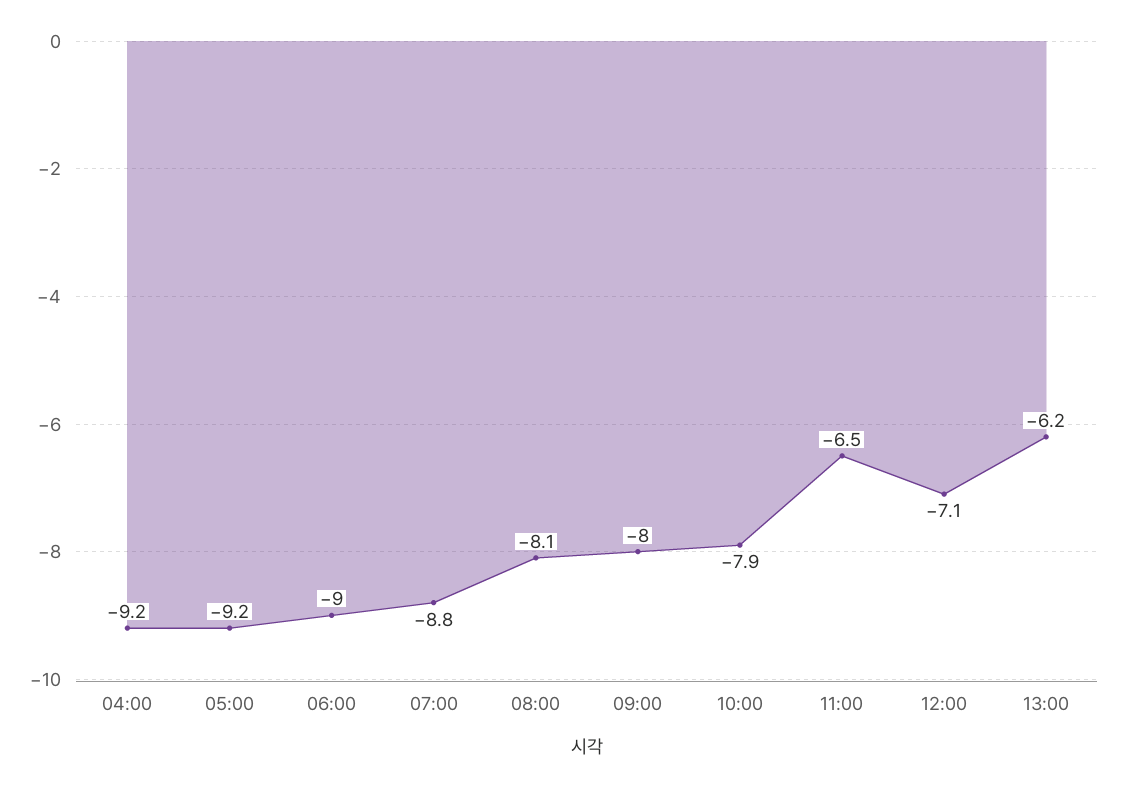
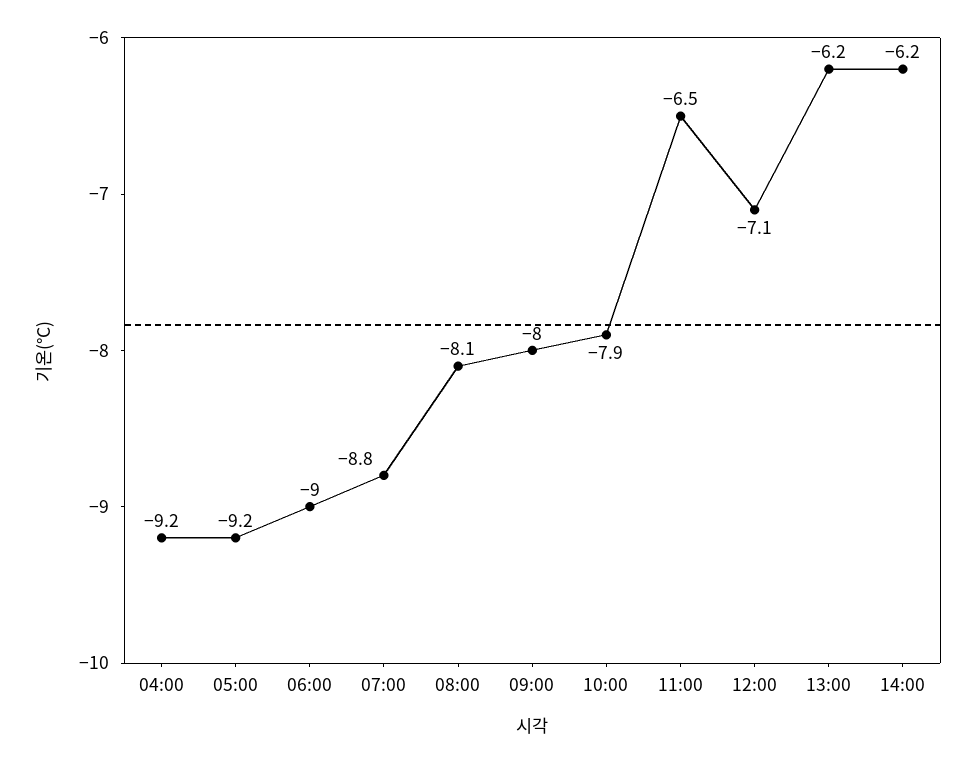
14:00: none -> -6.2

